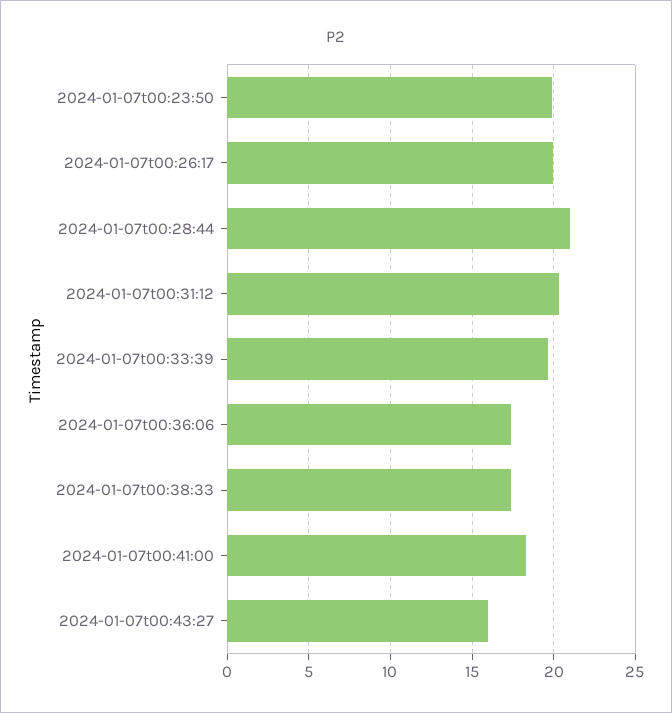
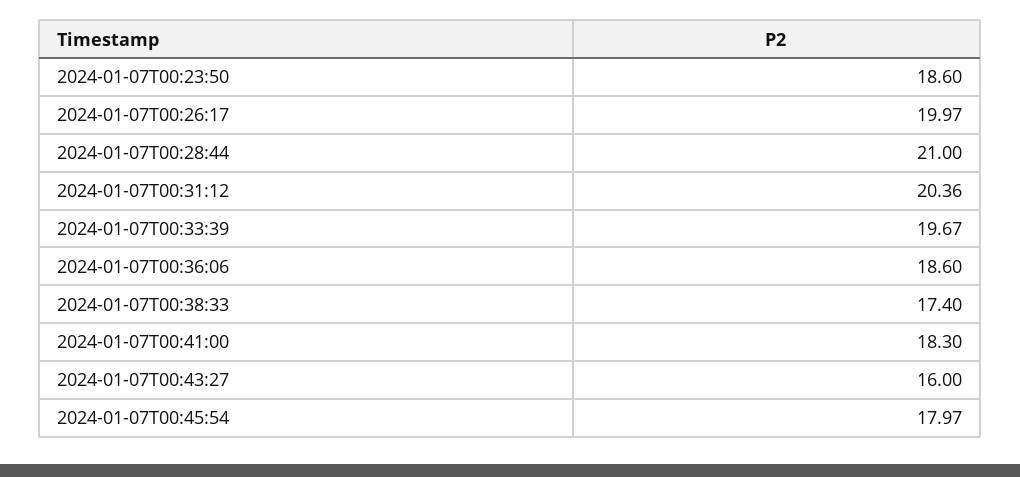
2024-01-07t00:23:50: 20 -> 18.6
2024-01-07t00:36:06: 17.5 -> 18.6
2024-01-07T00:45:54: none -> 17.97

